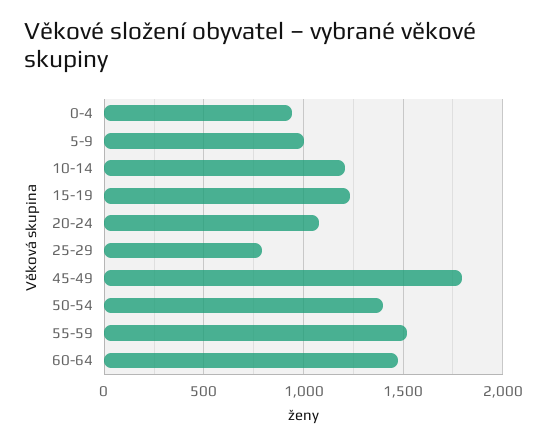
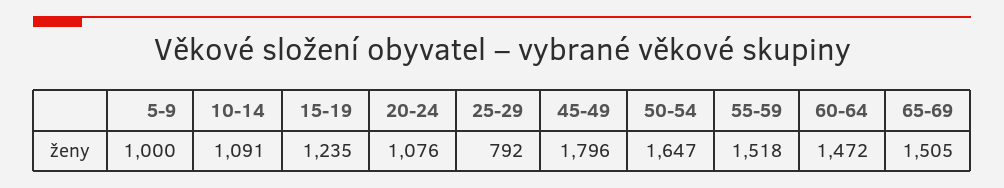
0-4: 950 -> none
10-14: 1200 -> 1091
50-54: 1400 -> 1647
65-69: none -> 1505

